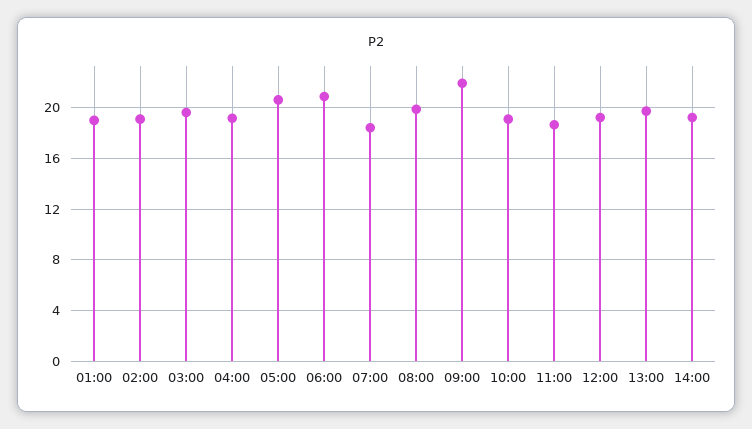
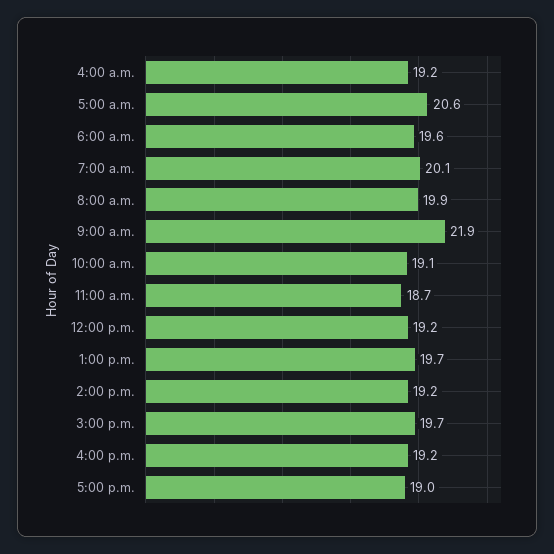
01:00: 19 -> none
02:00: 19 -> none
03:00: 19.5 -> none
06:00: 21 -> 19.6
07:00: 18.5 -> 20.1
3:00 p.m.: none -> 19.7
4:00 p.m.: none -> 19.2
5:00 p.m.: none -> 19

